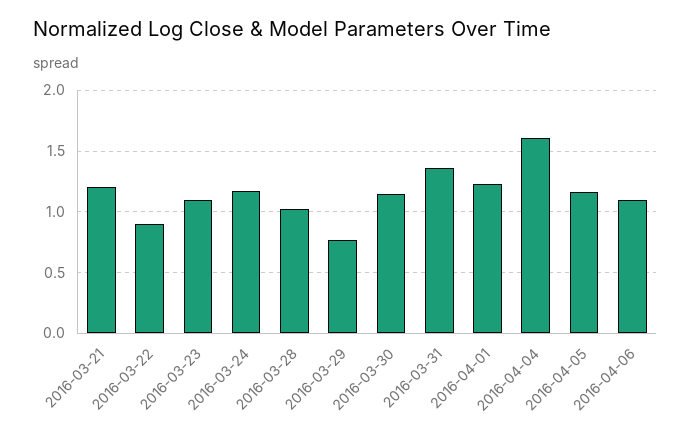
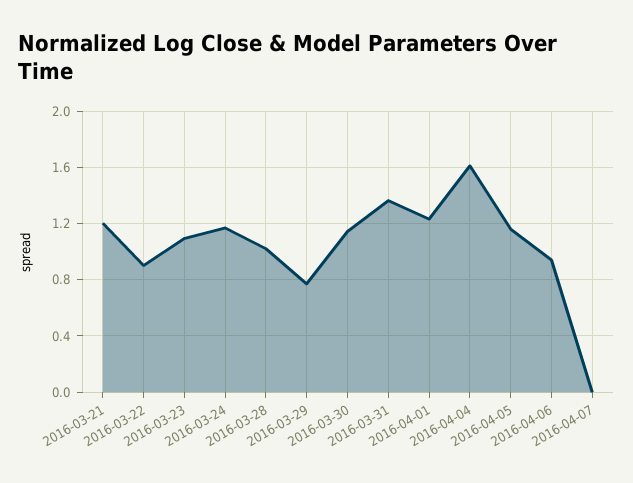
2016-04-06: 1.1 -> 0.95
2016-04-07: none -> 0

